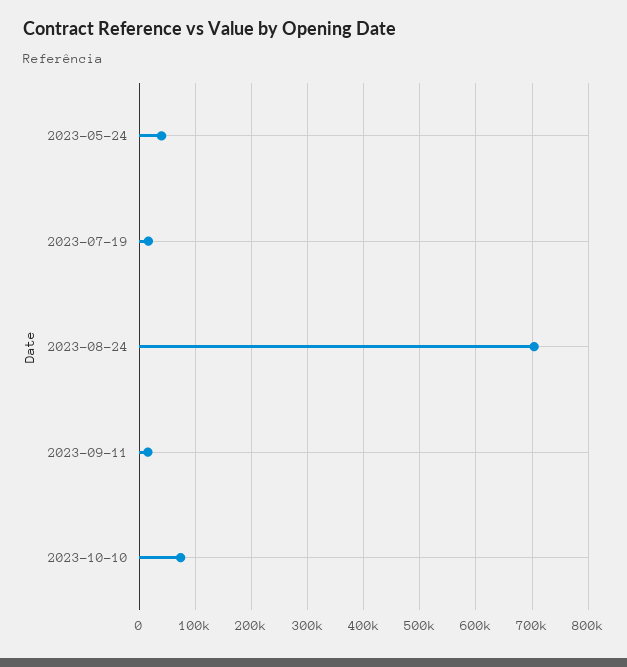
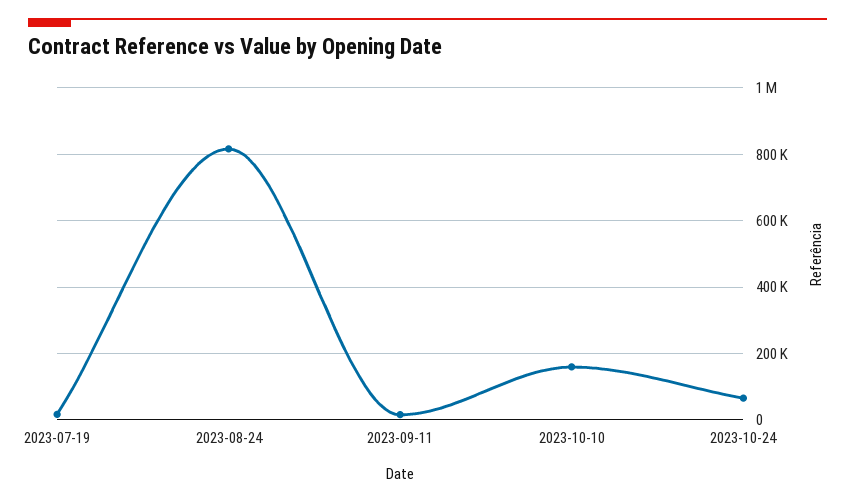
2023-05-24: 40000 -> none
2023-08-24: 700000 -> 820000
2023-10-10: 80000 -> 160000
2023-10-24: none -> 60000

